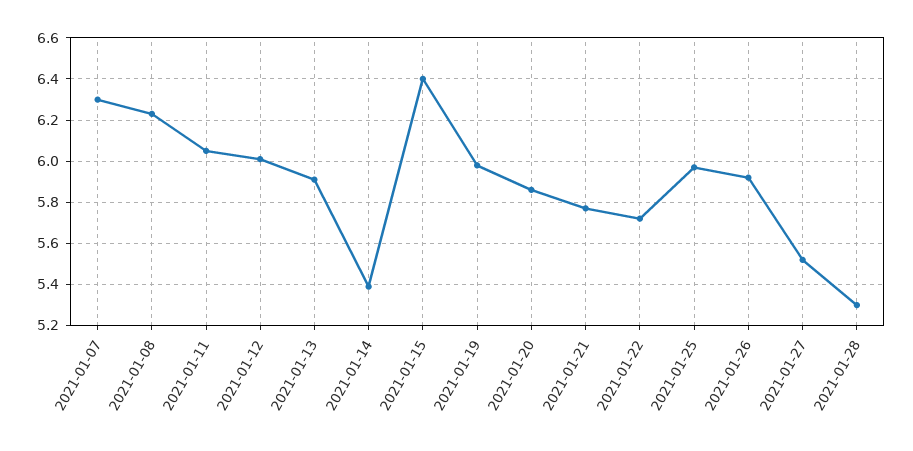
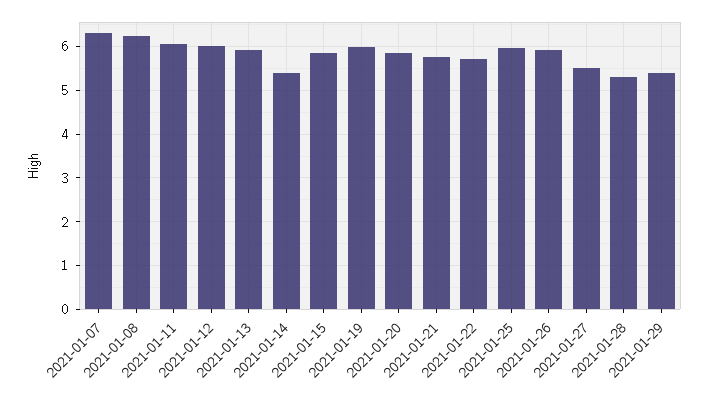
2021-01-15: 6.4 -> 5.8
2021-01-29: none -> 5.4

